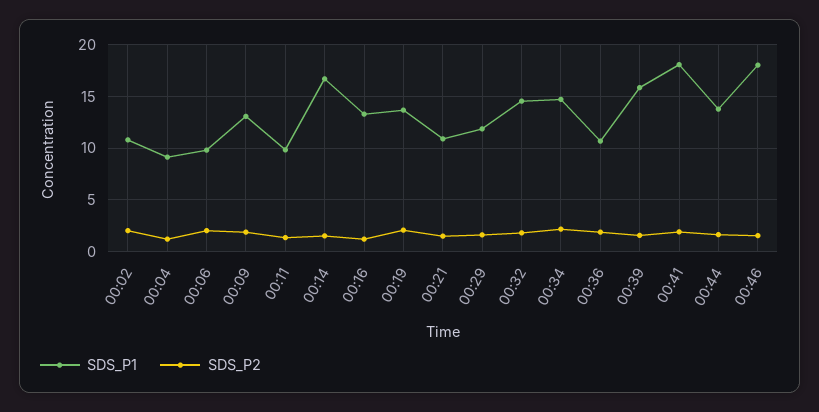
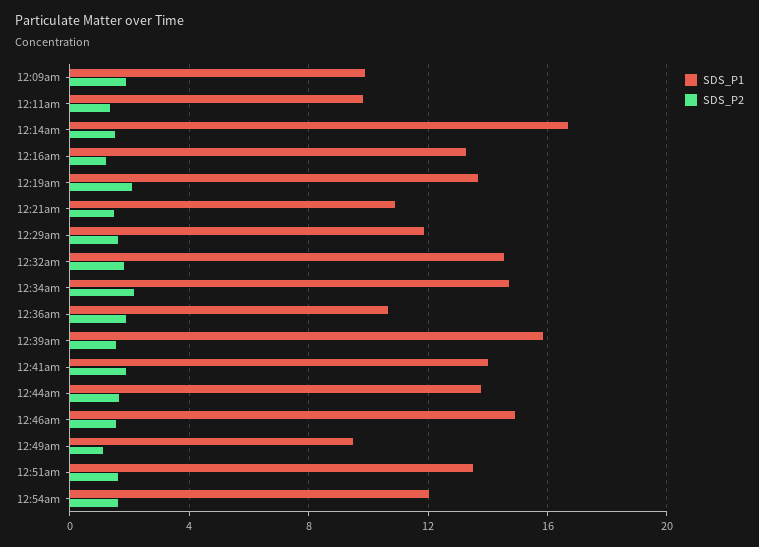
SDS_P1, 00:02: 11 -> none
SDS_P2, 00:02: 2 -> none
SDS_P1, 00:04: 9 -> none
SDS_P2, 00:04: 1 -> none
SDS_P1, 00:06: 10 -> none
SDS_P2, 00:06: 2 -> none
SDS_P1, 00:09: 13 -> 10
SDS_P1, 00:41: 18 -> 14
SDS_P1, 00:46: 18 -> 15
SDS_P1, 12:49am: none -> 9.5
SDS_P2, 12:49am: none -> 1
SDS_P1, 12:51am: none -> 13.5
SDS_P2, 12:51am: none -> 1.5
SDS_P1, 12:54am: none -> 12
SDS_P2, 12:54am: none -> 1.5

